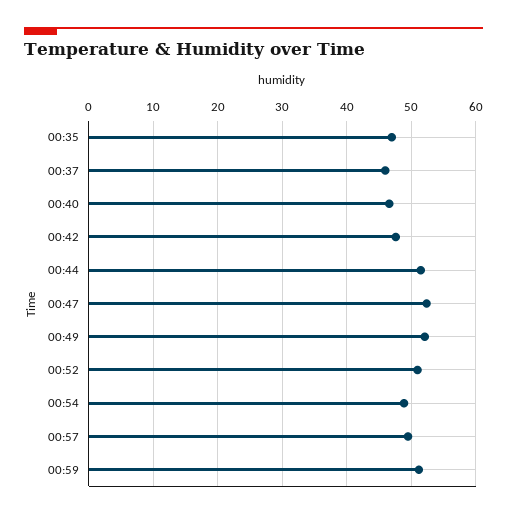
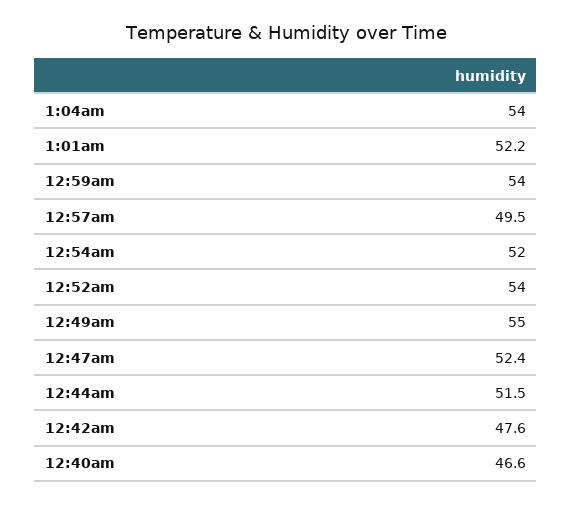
00:35: 47 -> none
00:37: 46 -> none
00:49: 52 -> 55
00:52: 51 -> 54
00:54: 49 -> 52
00:59: 51 -> 54
1:04am: none -> 54
1:01am: none -> 52.2

